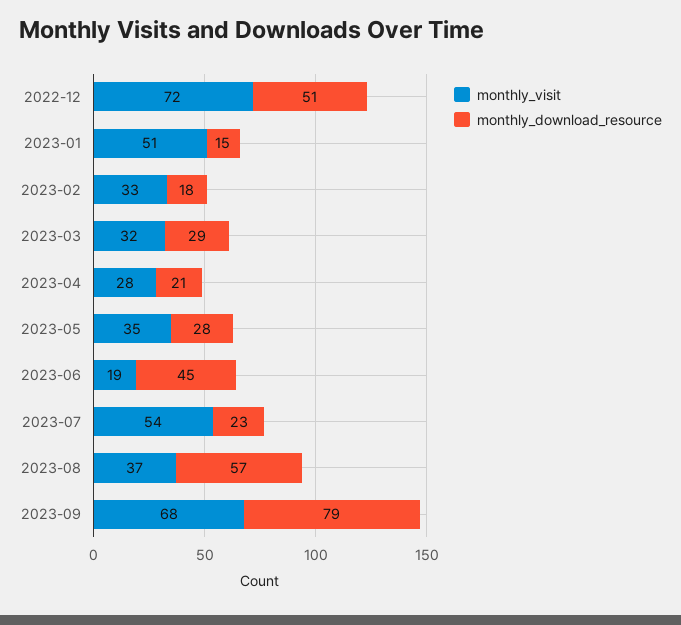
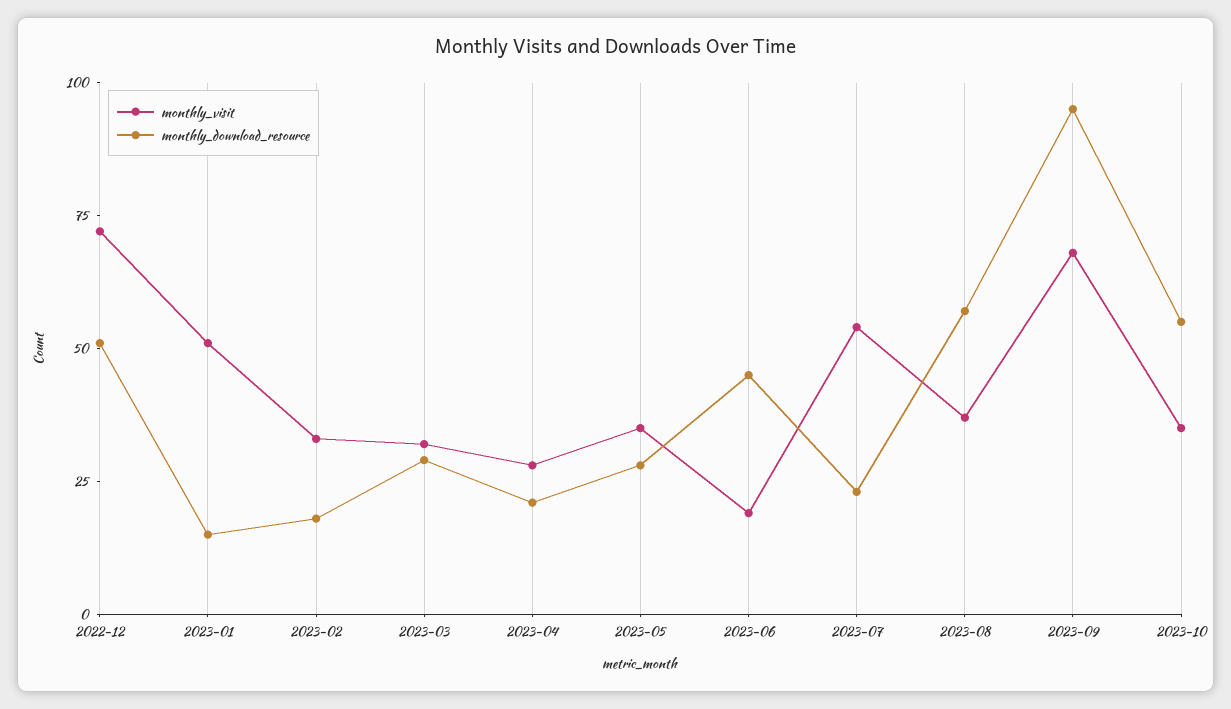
monthly_download_resource, 2023-09: 79 -> 95
monthly_visit, 2023-10: none -> 35
monthly_download_resource, 2023-10: none -> 55

